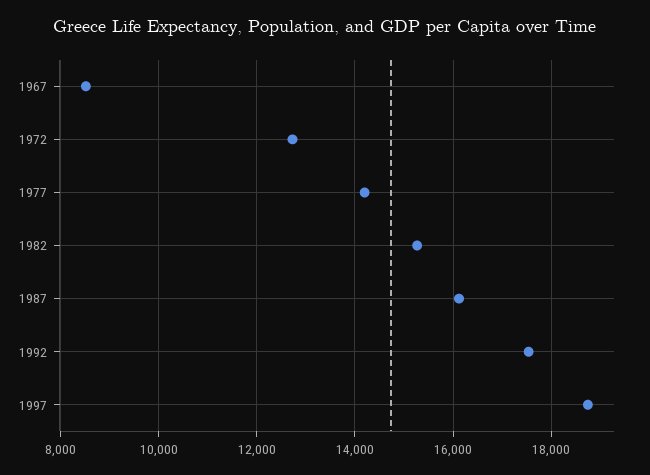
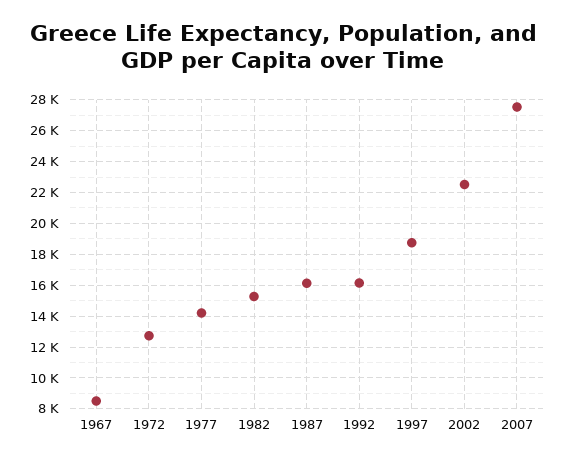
1992: 17600 -> 16000
2002: none -> 22500
2007: none -> 27500

